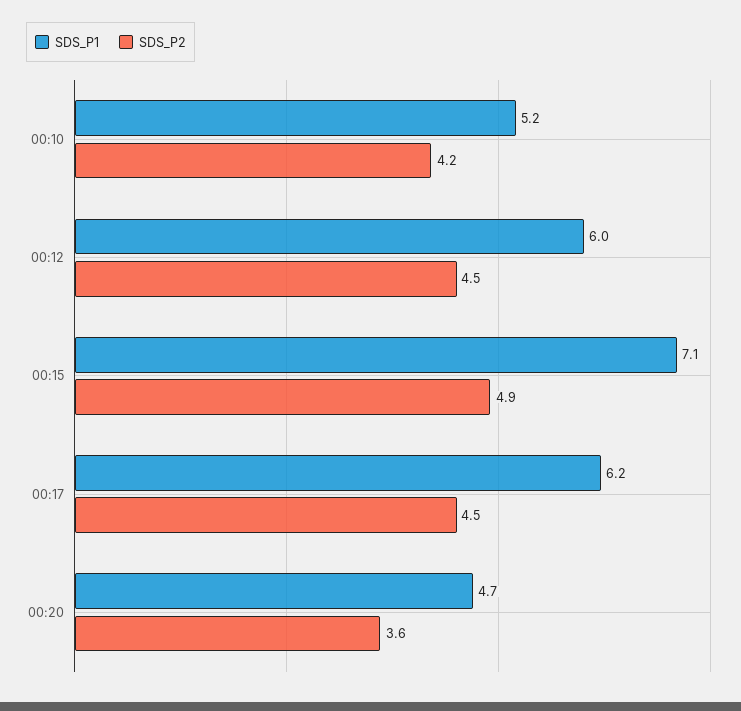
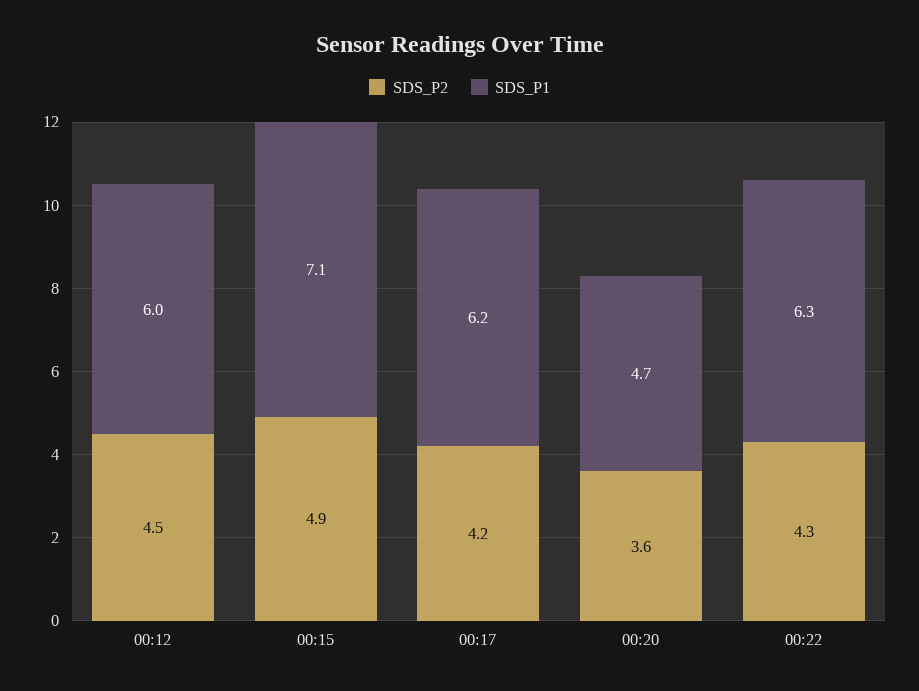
SDS_P1, 00:10: 5.2 -> none
SDS_P2, 00:10: 4.2 -> none
SDS_P2, 00:17: 4.5 -> 4.2
SDS_P2, 00:22: none -> 4.3
SDS_P1, 00:22: none -> 6.3

